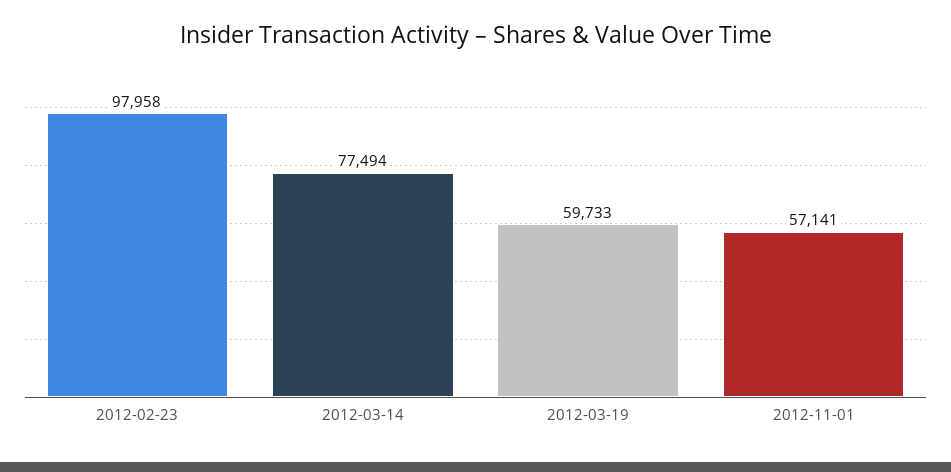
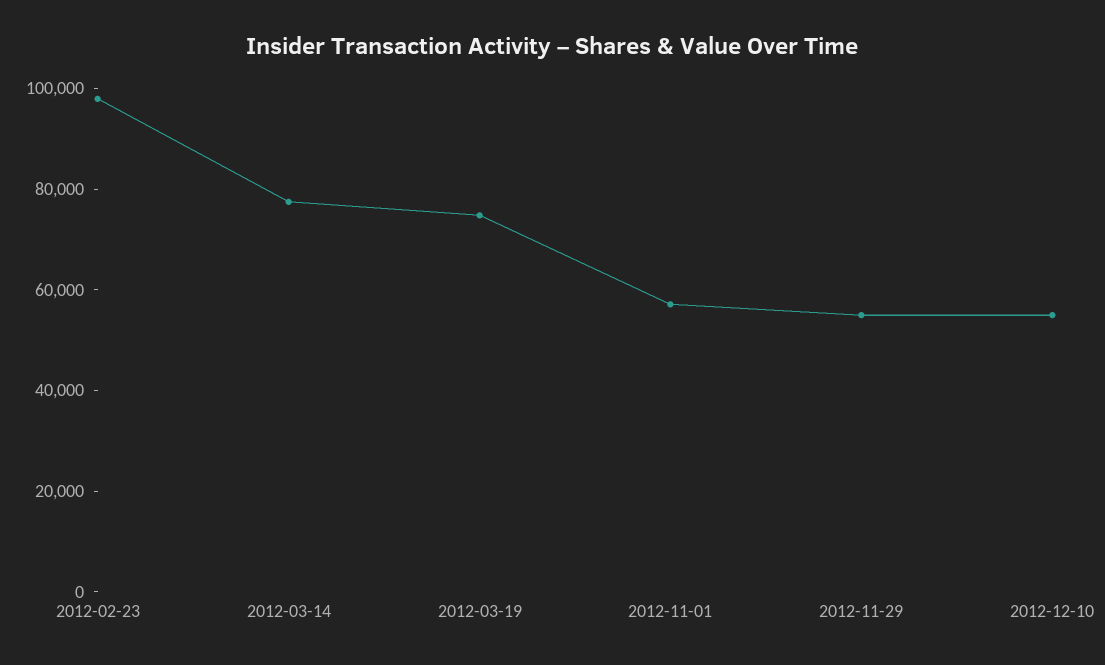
2012-03-19: 59733 -> 75000
2012-11-29: none -> 55000
2012-12-10: none -> 55000

